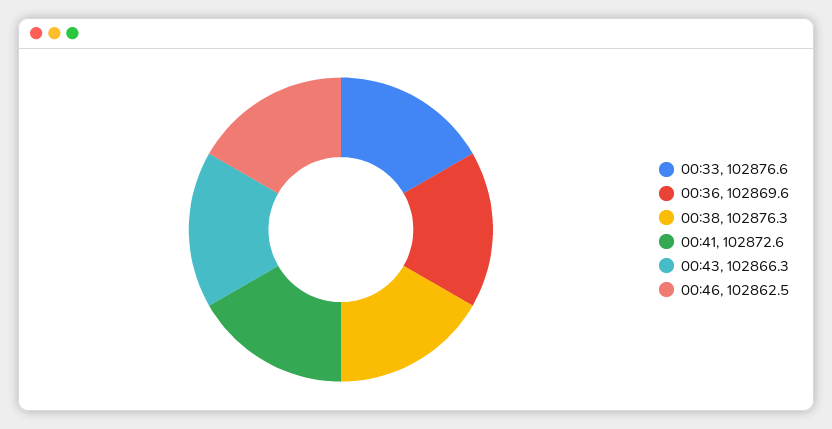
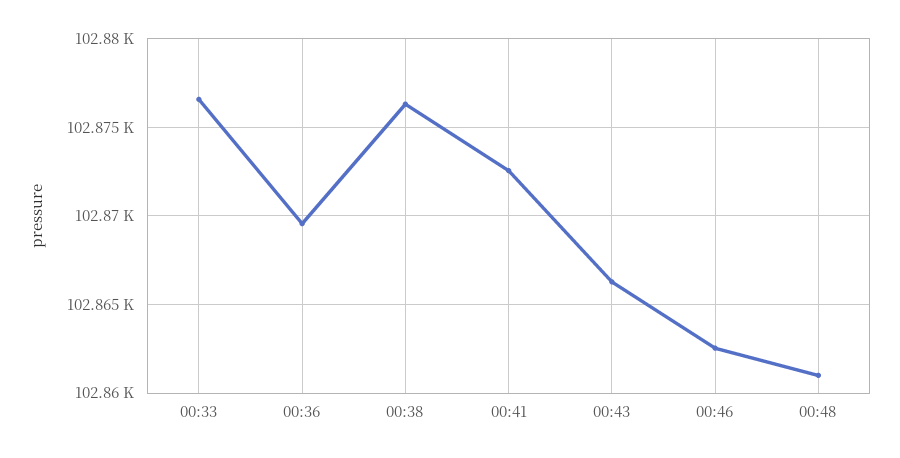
00:48: none -> 102861

